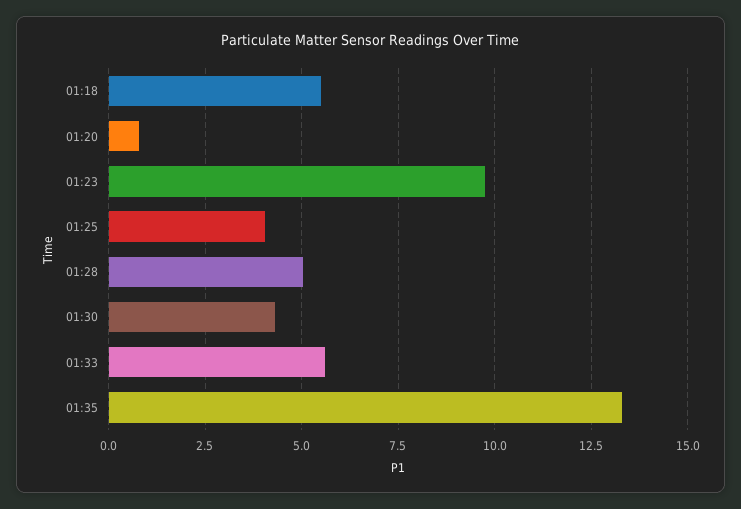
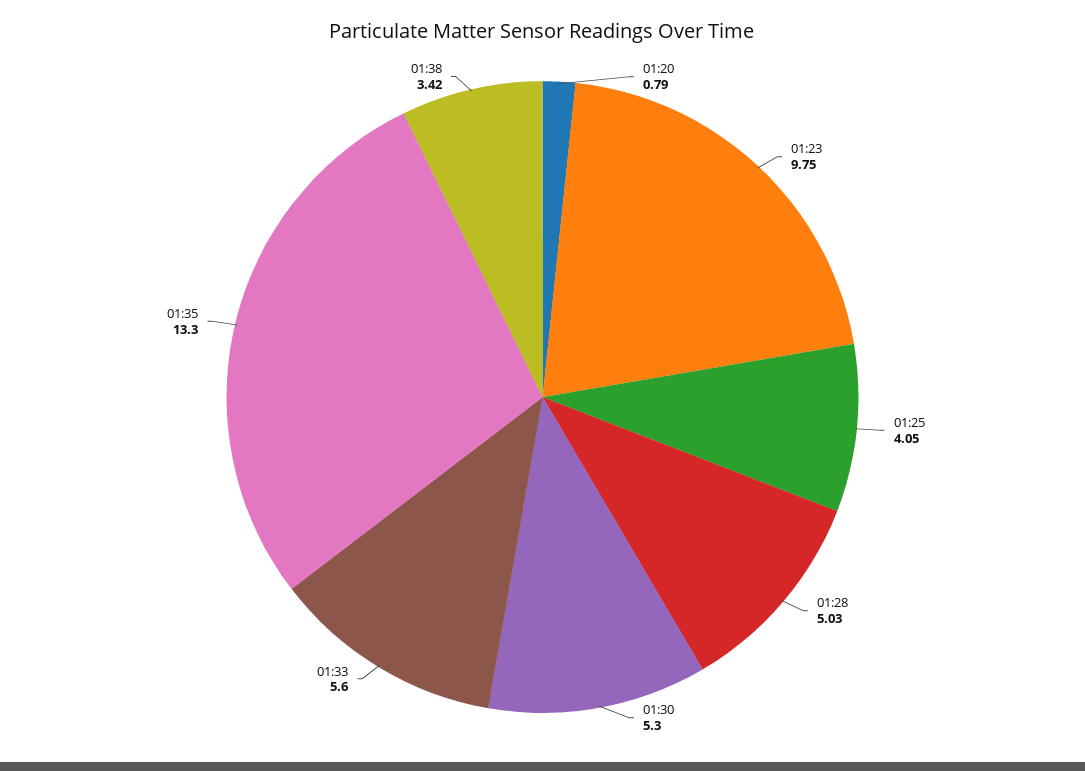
01:18: 5.5 -> none
01:30: 4.25 -> 5.3
01:38: none -> 3.42

